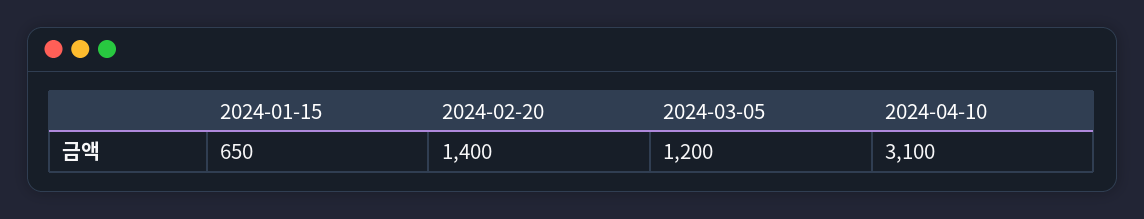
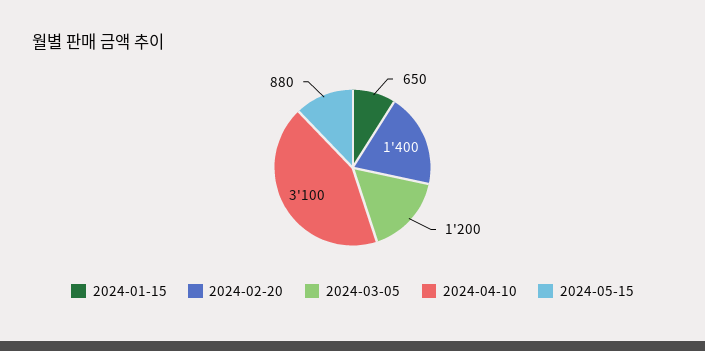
2024-05-15: none -> 880

